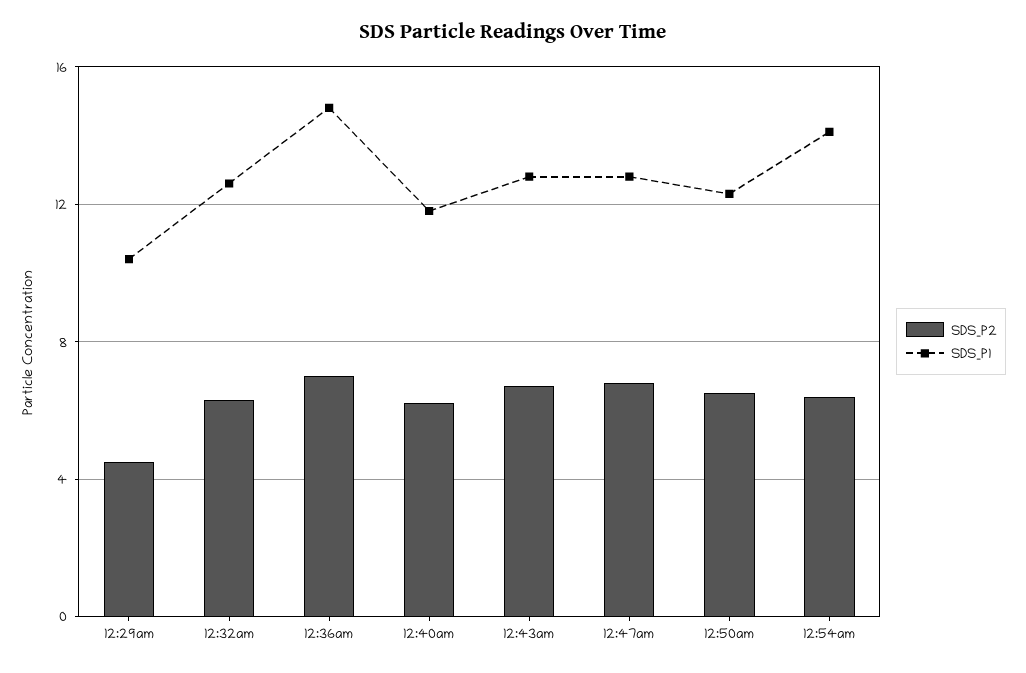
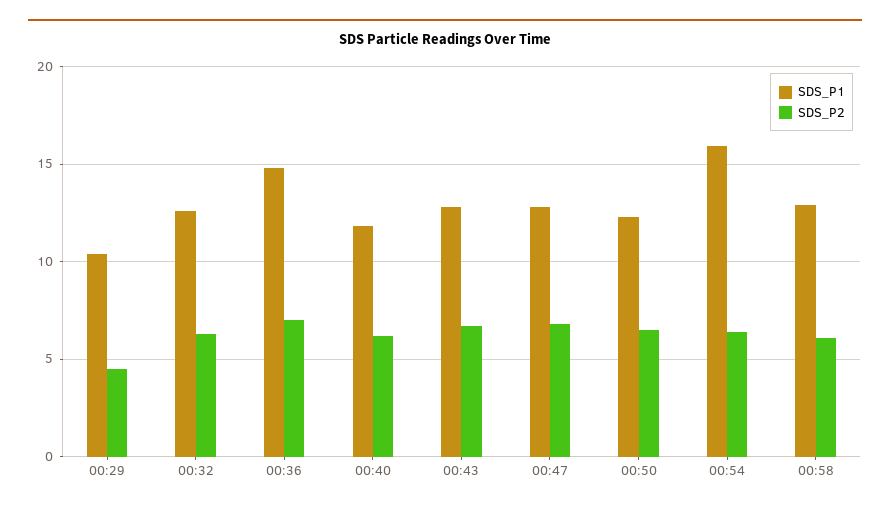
SDS_P1, 12:54am: 14 -> 16
SDS_P1, 00:58: none -> 13
SDS_P2, 00:58: none -> 6

